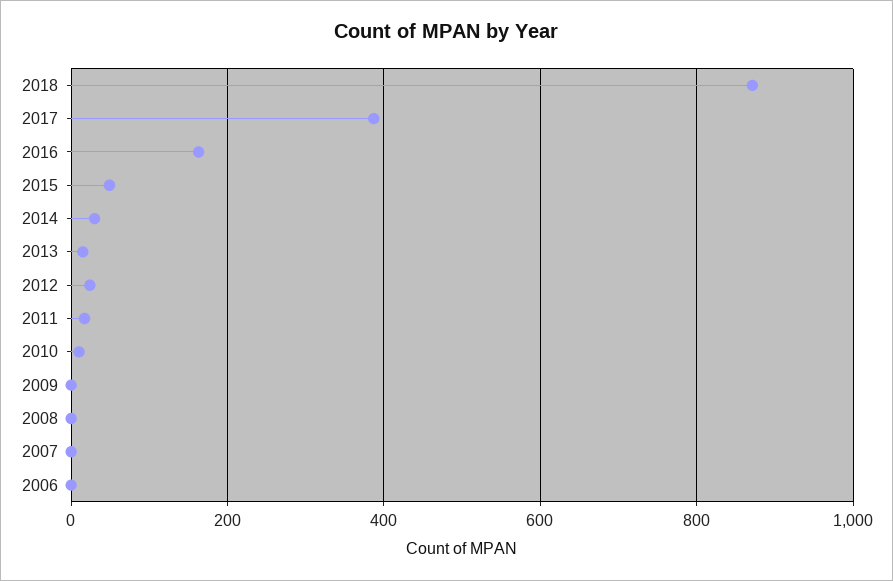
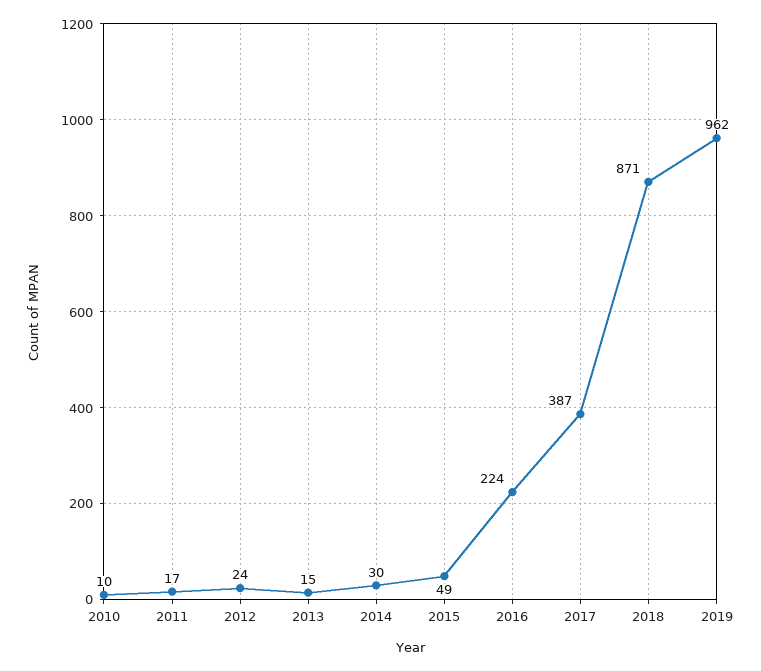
2016: 160 -> 224
2009: 0 -> none
2008: 0 -> none
2007: 0 -> none
2006: 0 -> none
2019: none -> 962

